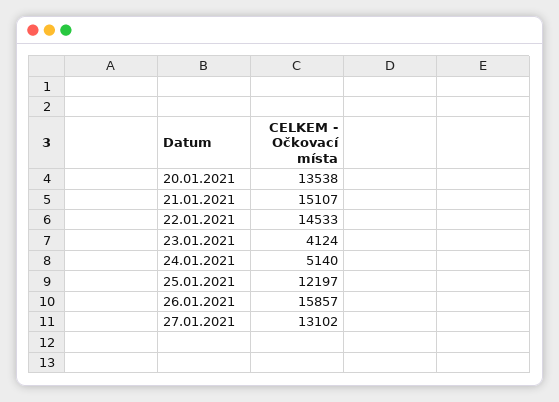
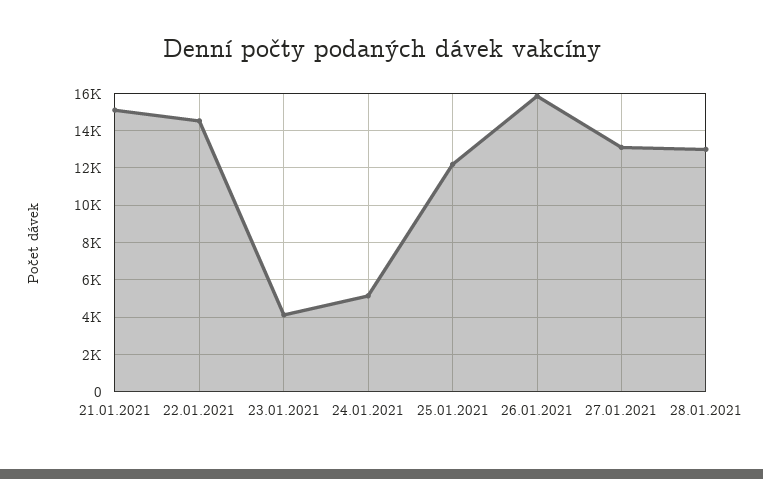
20.01.2021: 13538 -> none
28.01.2021: none -> 13000

